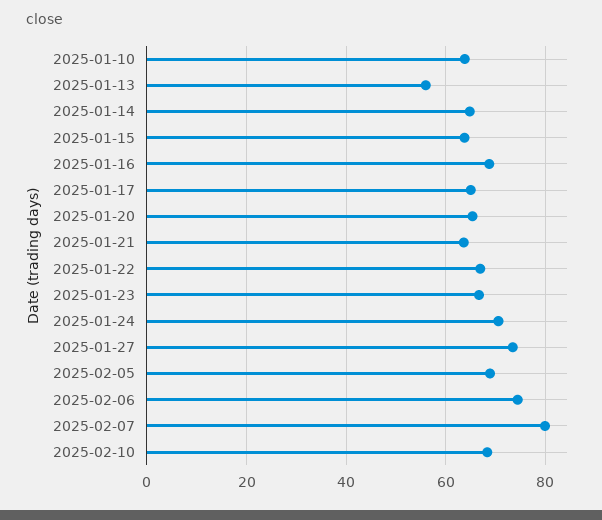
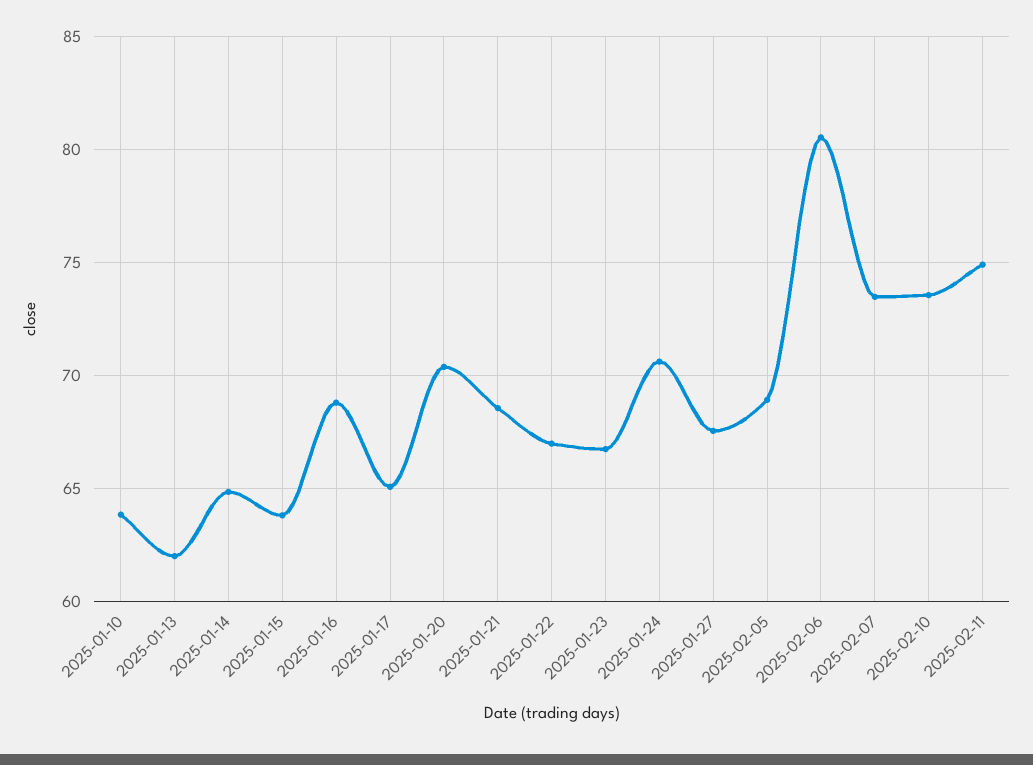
2025-01-13: 56 -> 62
2025-01-20: 66 -> 70.5
2025-01-21: 64 -> 68.5
2025-01-27: 74 -> 67.5
2025-02-06: 74 -> 80.5
2025-02-07: 80 -> 73.5
2025-02-10: 68 -> 73.5
2025-02-11: none -> 75

